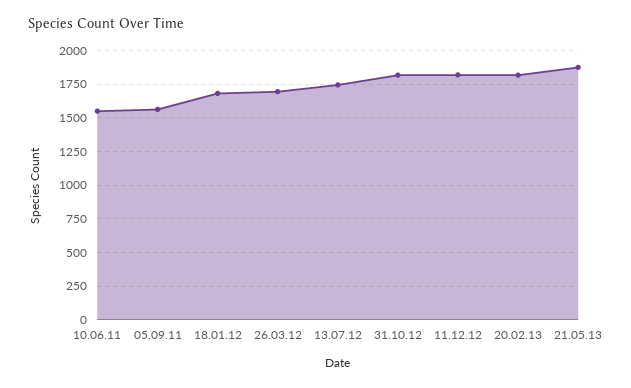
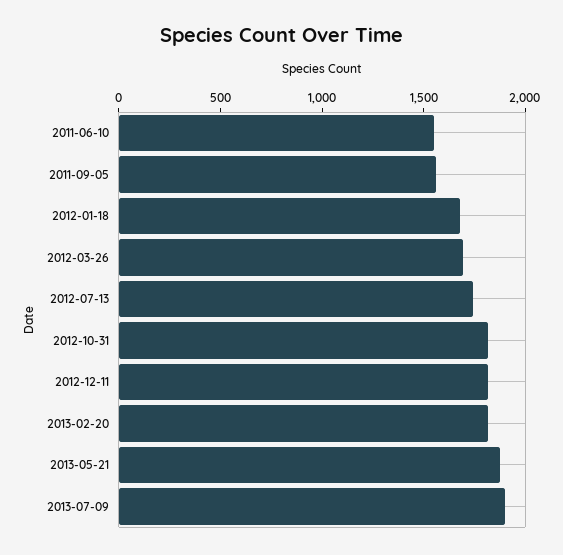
2013-07-09: none -> 1900

